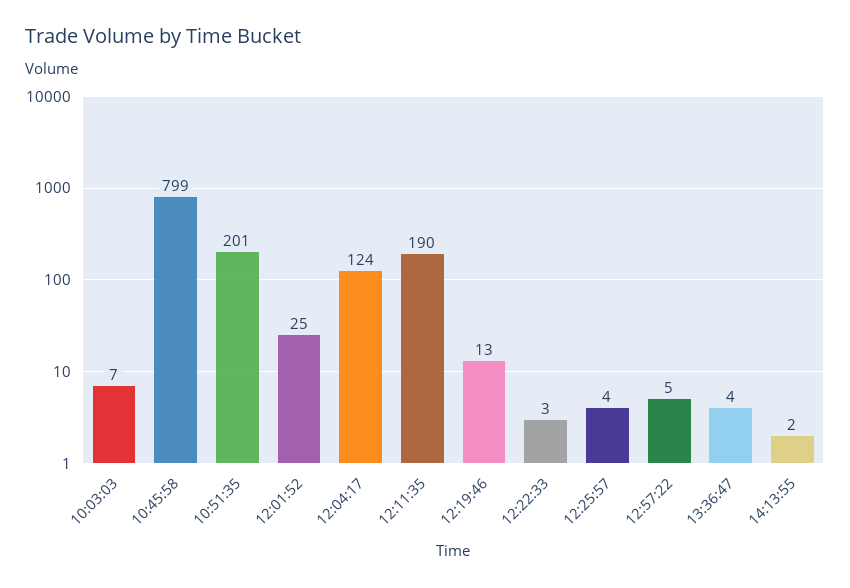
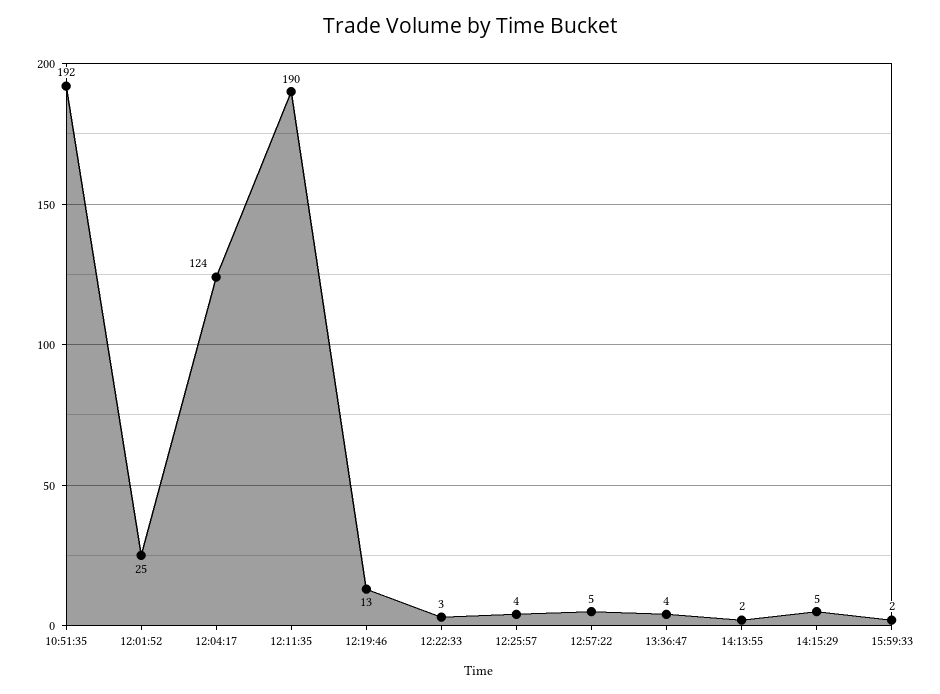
10:03:03: 7 -> none
10:45:58: 799 -> none
10:51:35: 201 -> 192
14:15:29: none -> 5
15:59:33: none -> 2

